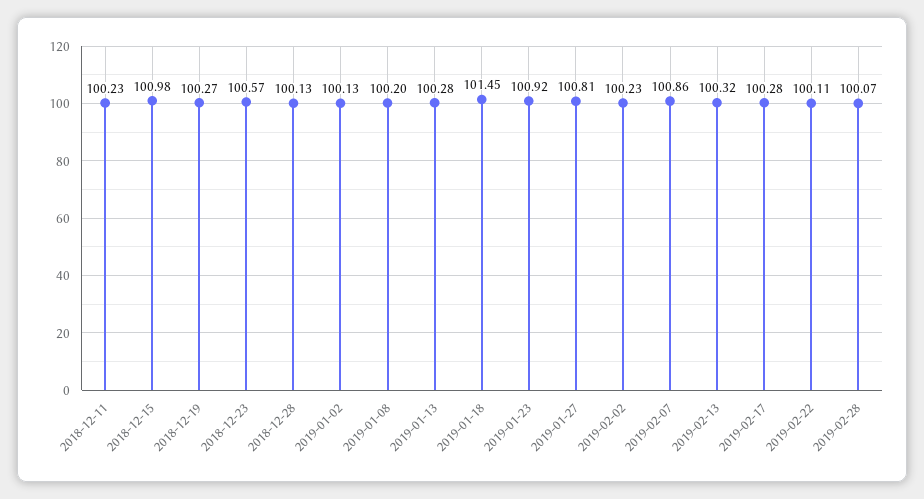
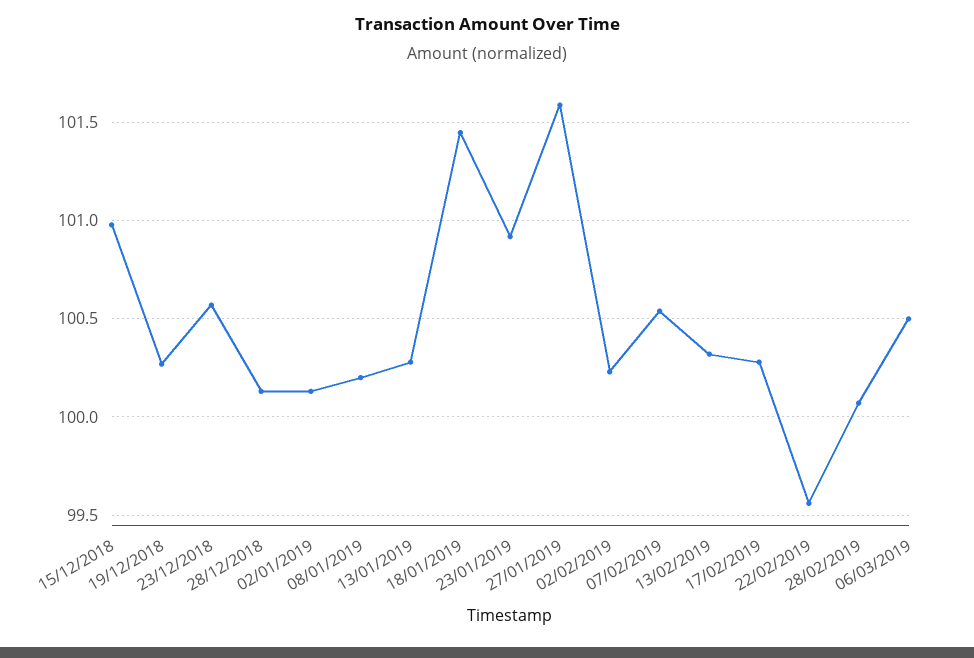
2018-12-11: 100.23 -> none
2019-01-27: 100.81 -> 101.6
2019-02-07: 100.86 -> 100.55
2019-02-22: 100.11 -> 99.55
06/03/2019: none -> 100.5

